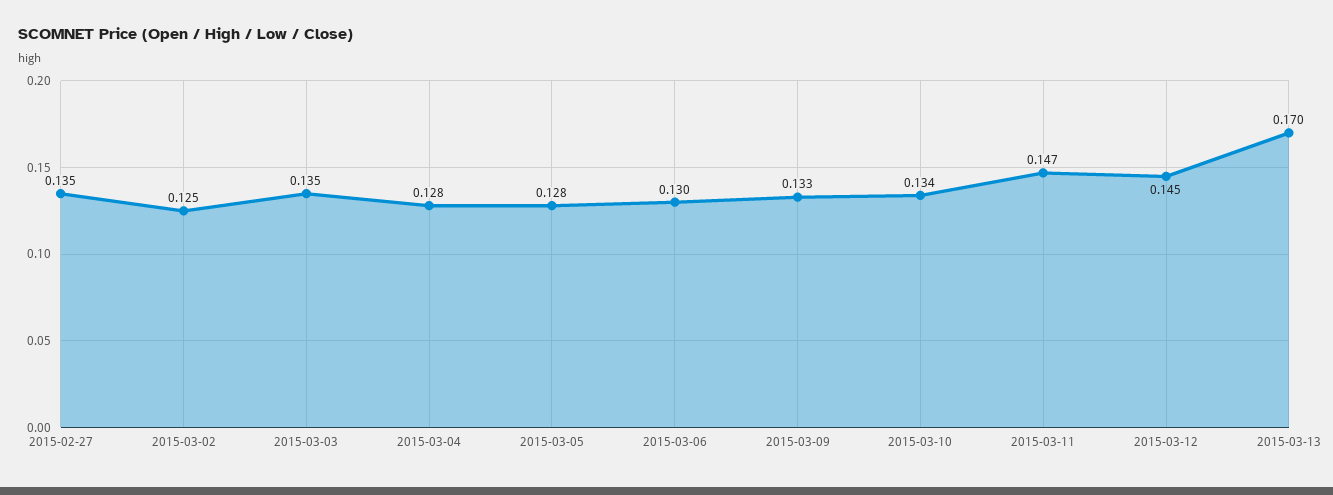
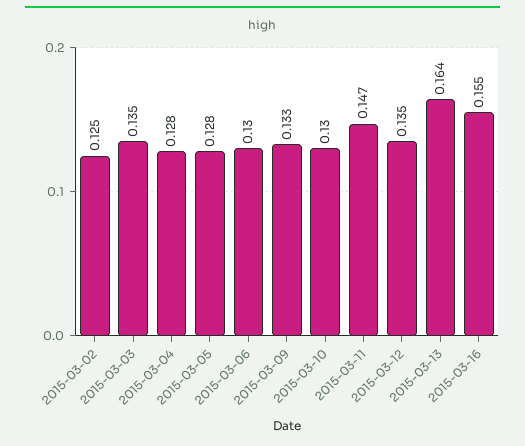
2015-02-27: 0.135 -> none
2015-03-10: 0.134 -> 0.13
2015-03-12: 0.145 -> 0.135
2015-03-13: 0.17 -> 0.164
2015-03-16: none -> 0.155

